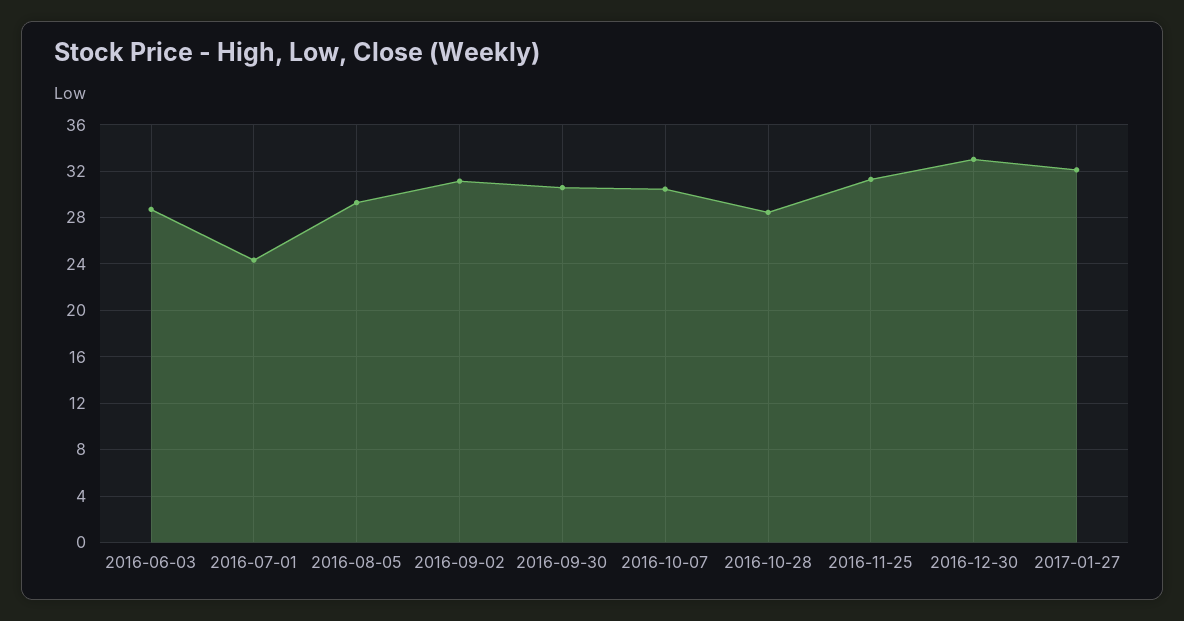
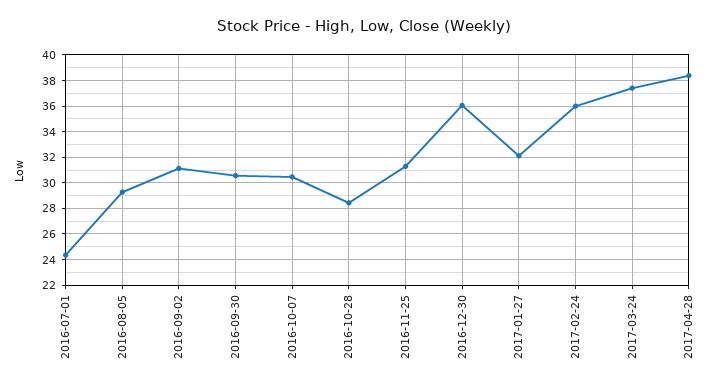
2016-06-03: 29 -> none
2016-12-30: 33 -> 36
2017-02-24: none -> 36
2017-03-24: none -> 37.5
2017-04-28: none -> 38.5

